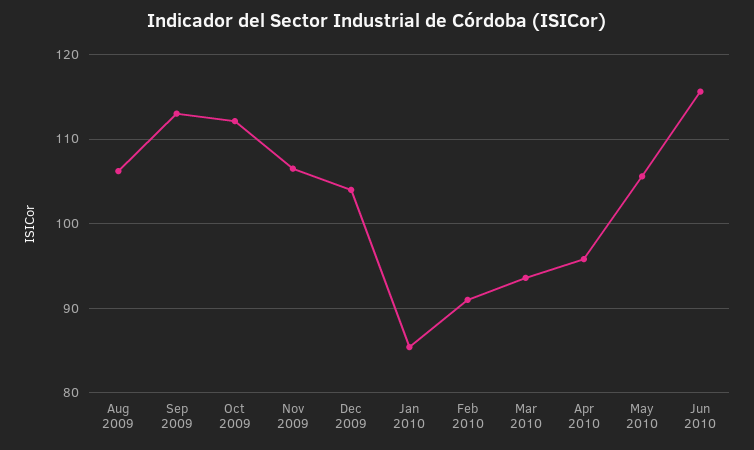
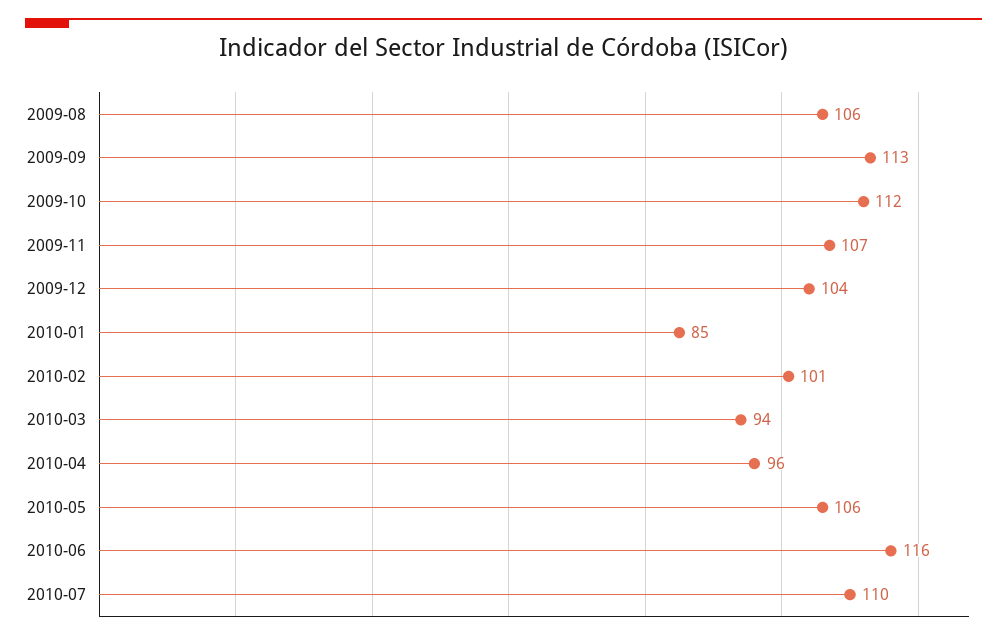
Feb 2010: 91 -> 101
2010-07: none -> 110

